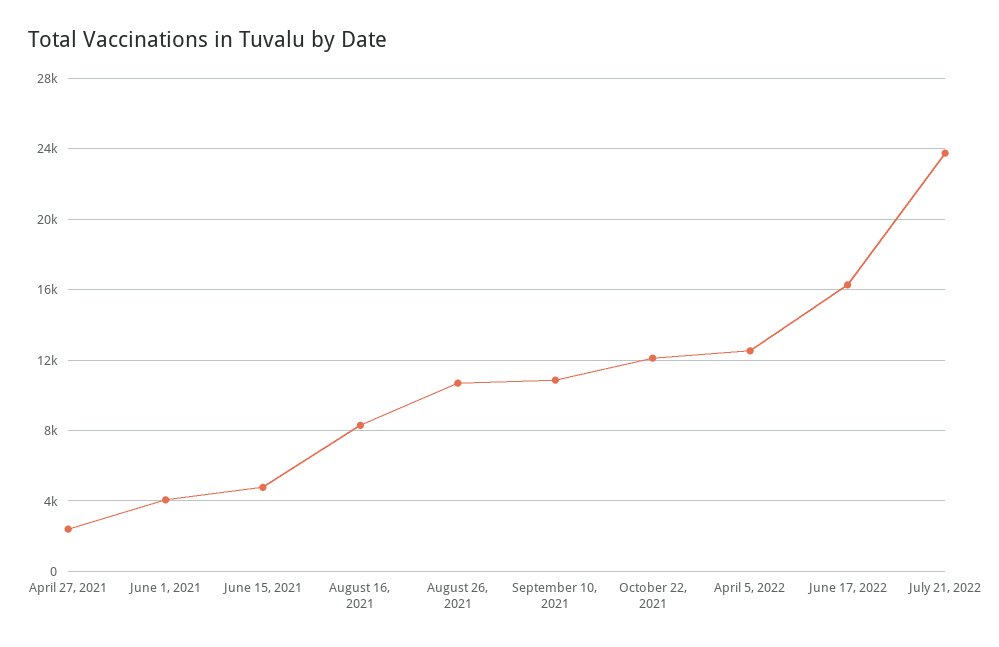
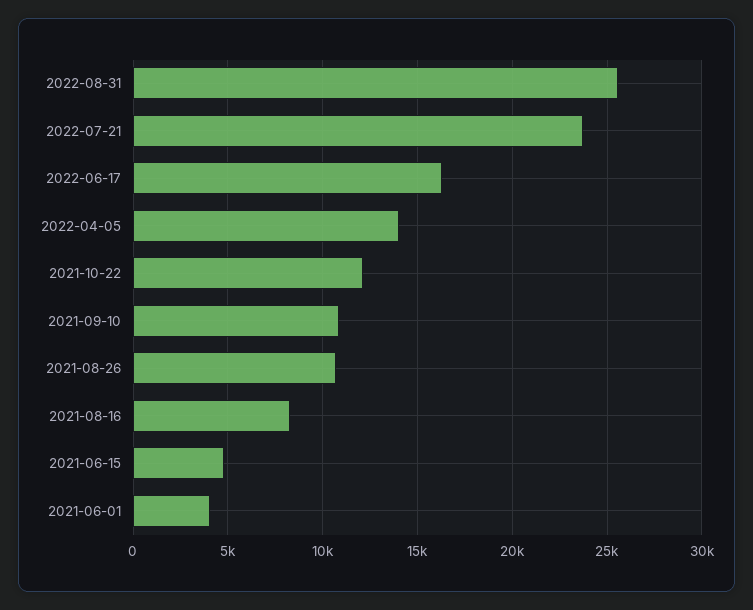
April 27, 2021: 2500 -> none
April 5, 2022: 12500 -> 14000
2022-08-31: none -> 25500

